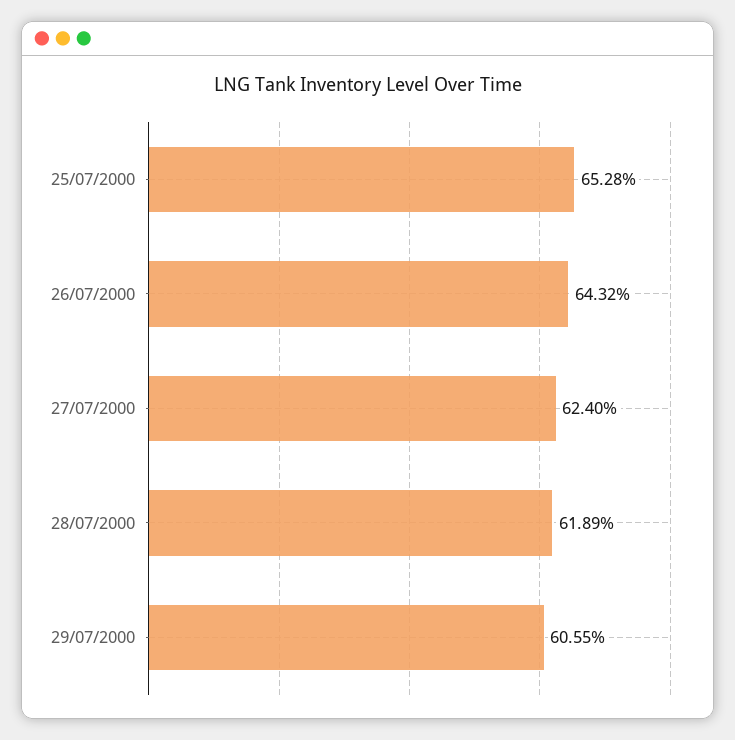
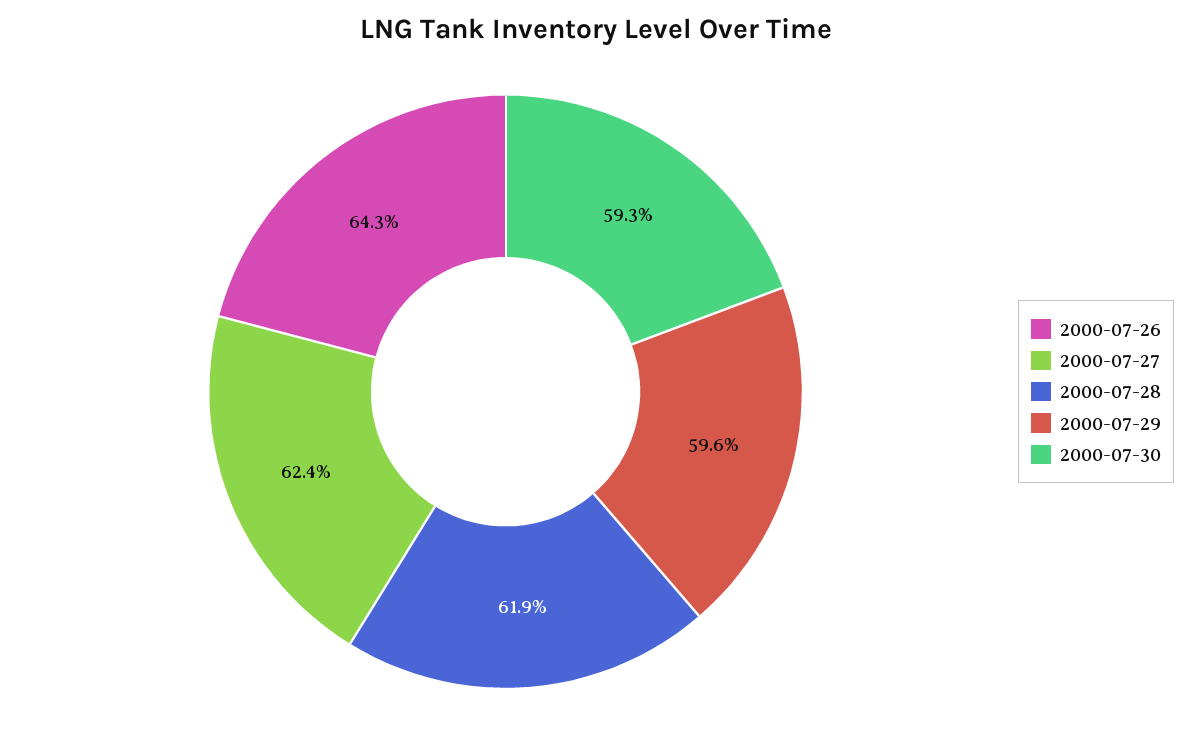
25/07/2000: 65.28 -> none
29/07/2000: 60.55 -> 59.6
2000-07-30: none -> 59.3

